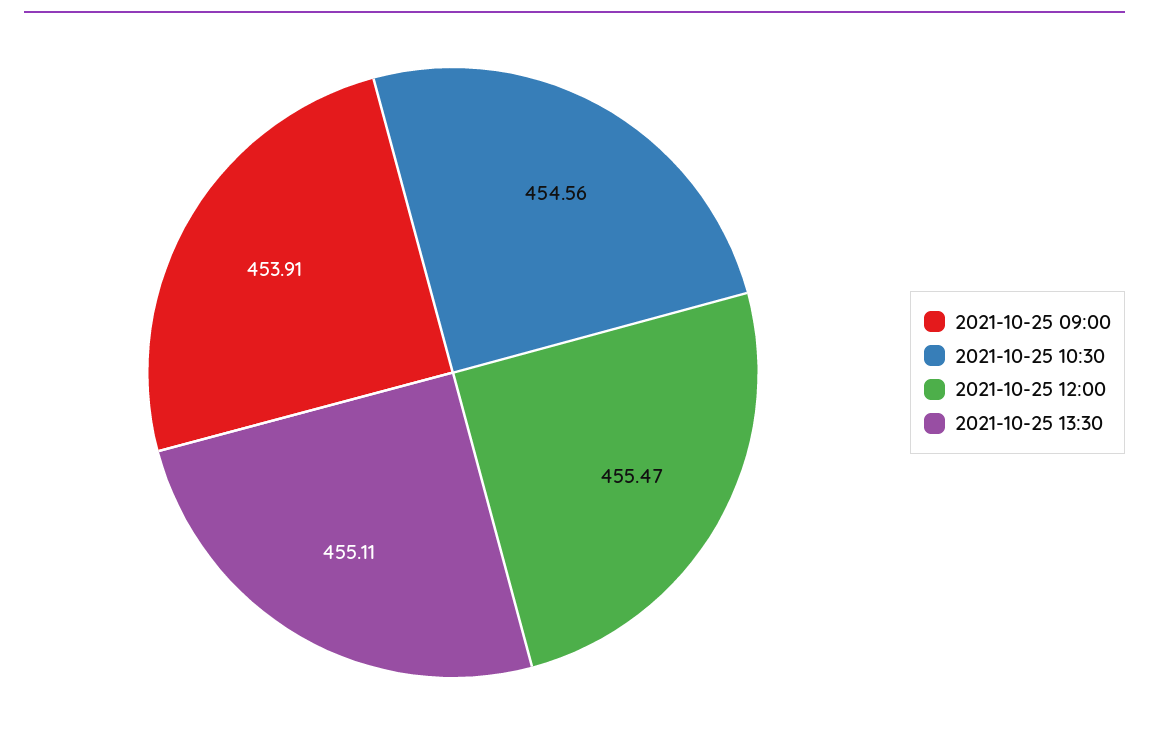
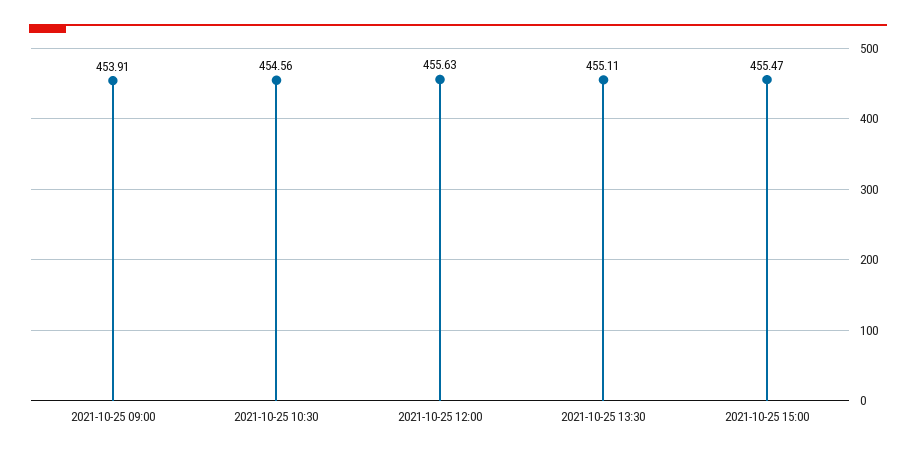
2021-10-25 12:00: 455.47 -> 455.63
2021-10-25 15:00: none -> 455.47

